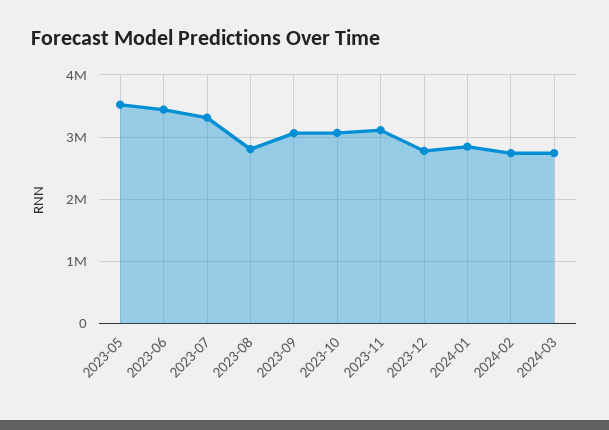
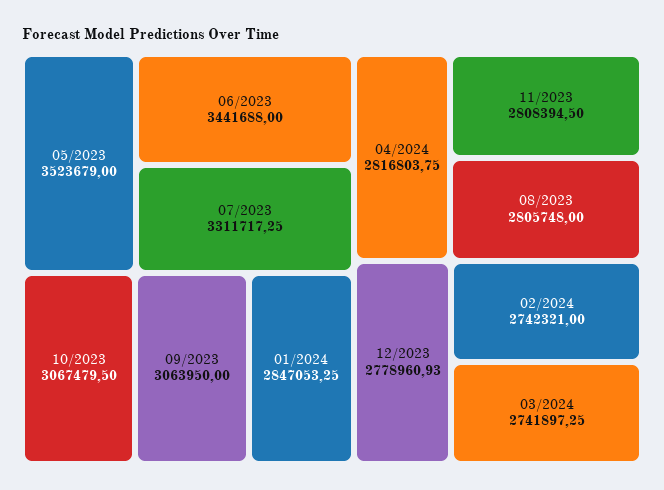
2023-11: 3100000 -> 2808394.5
04/2024: none -> 2816803.75

